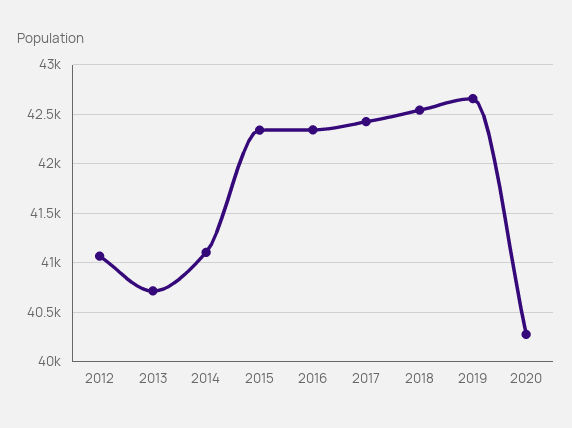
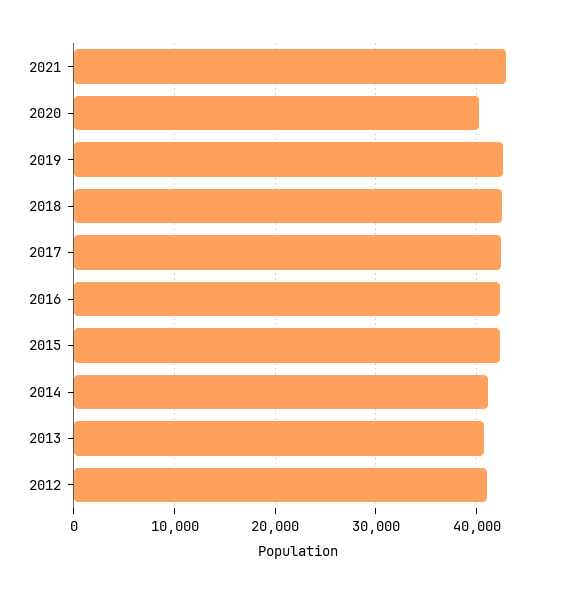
2021: none -> 43000

